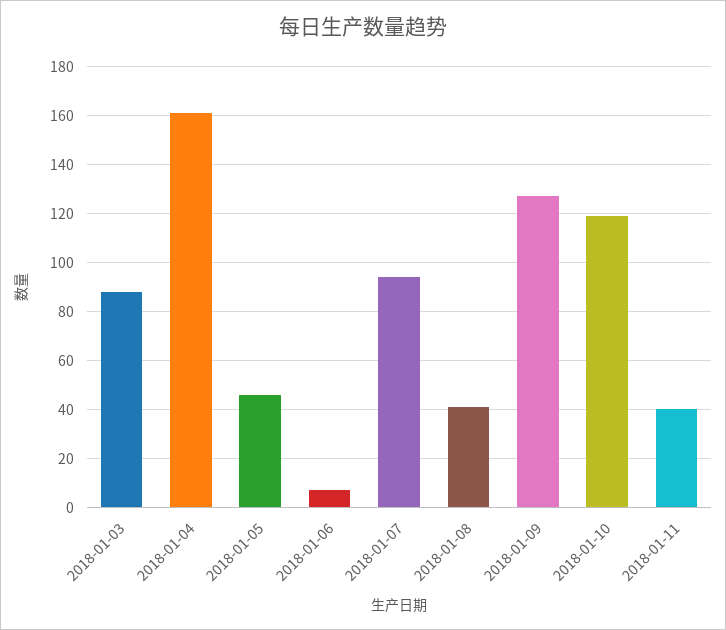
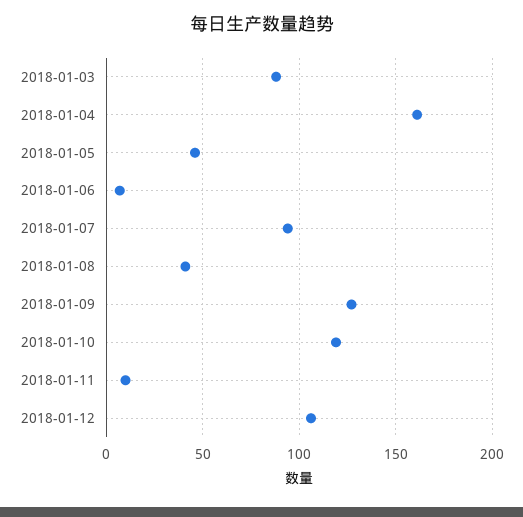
2018-01-11: 40 -> 10
2018-01-12: none -> 105

